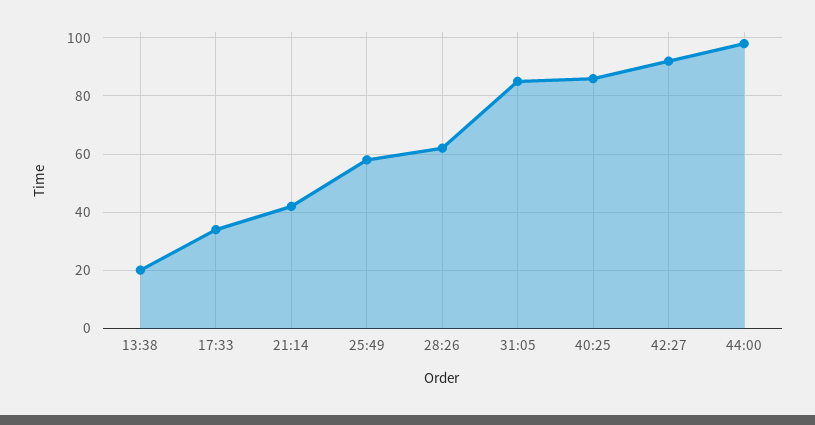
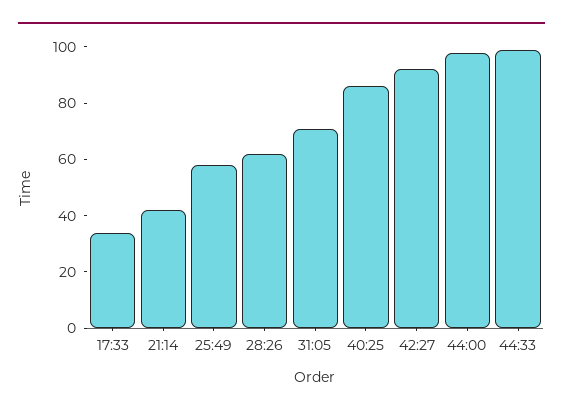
13:38: 20 -> none
31:05: 85 -> 70
44:33: none -> 100

